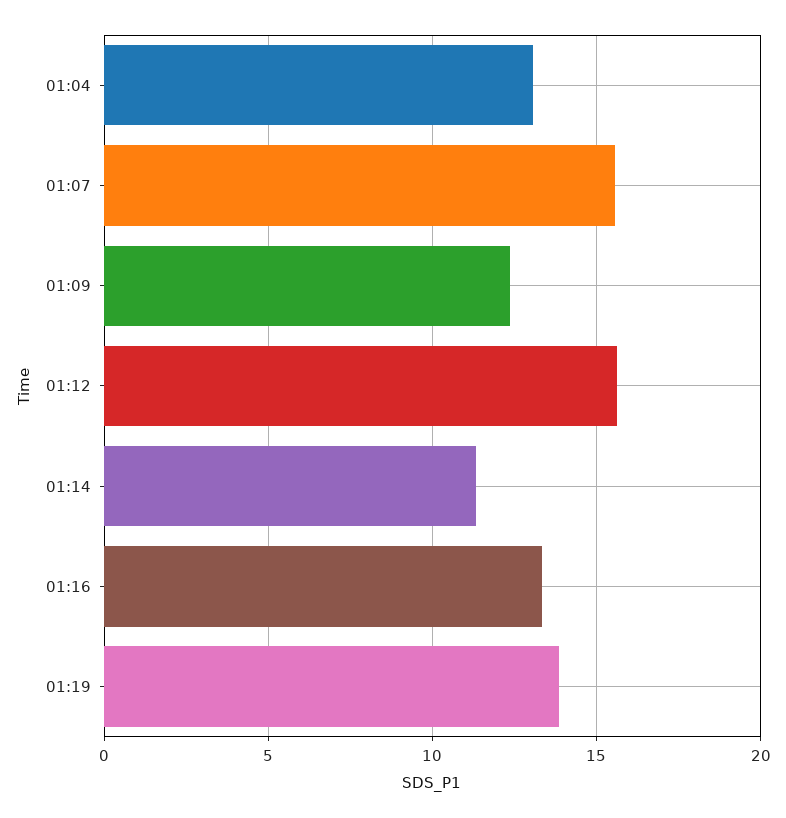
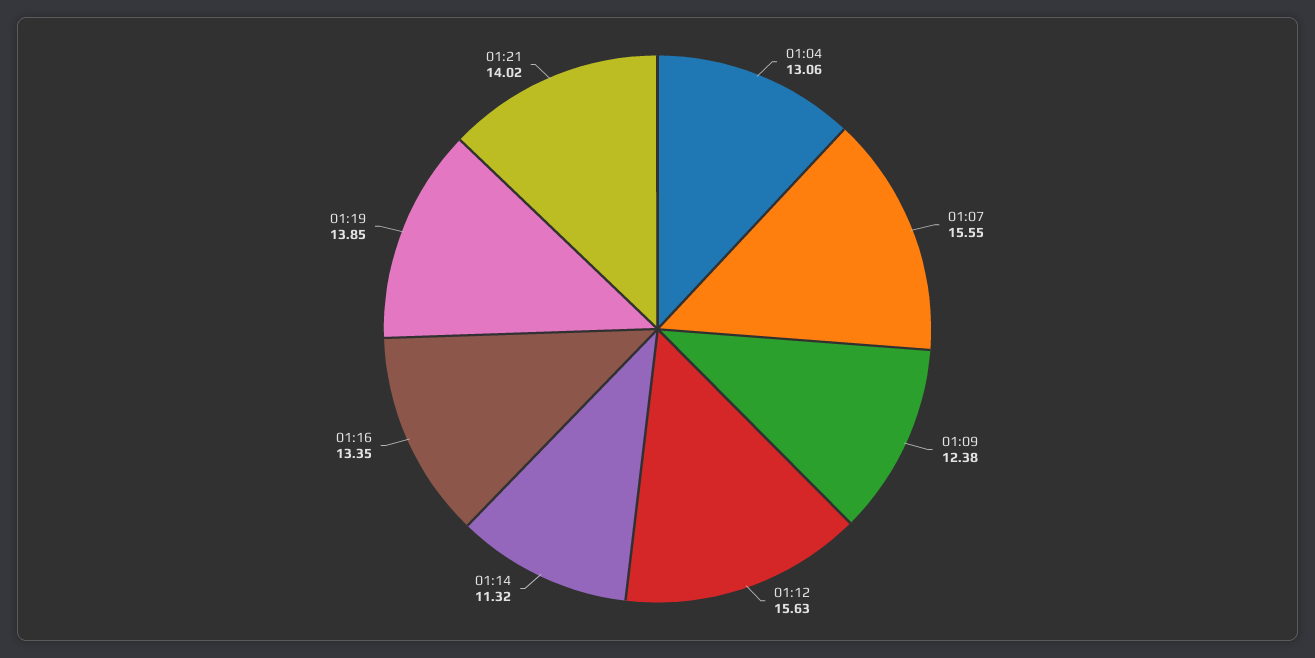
01:21: none -> 14.02

